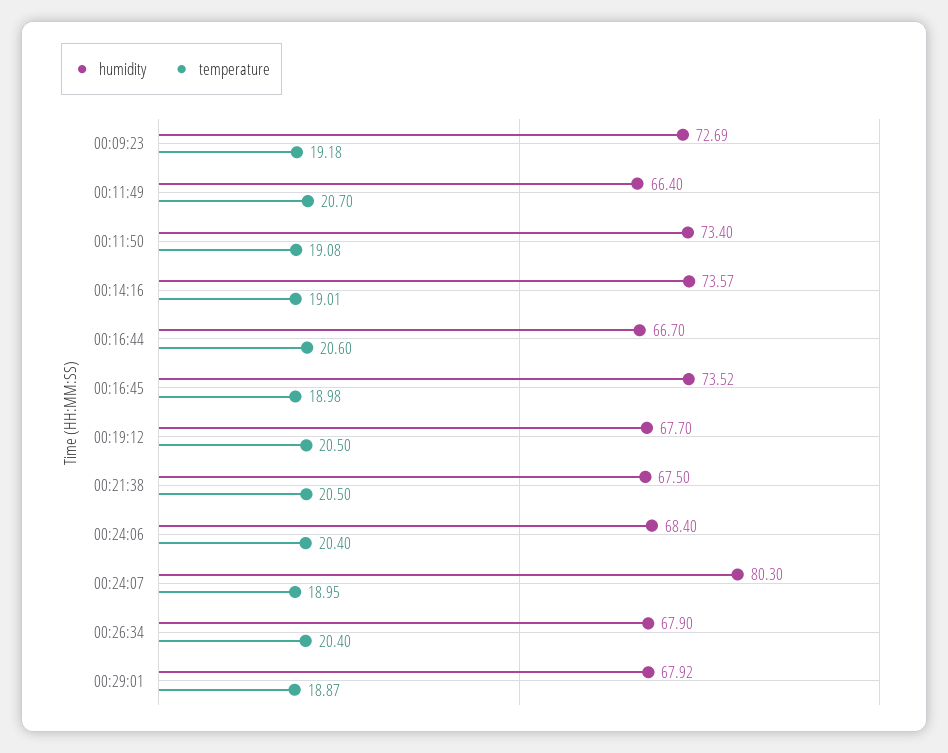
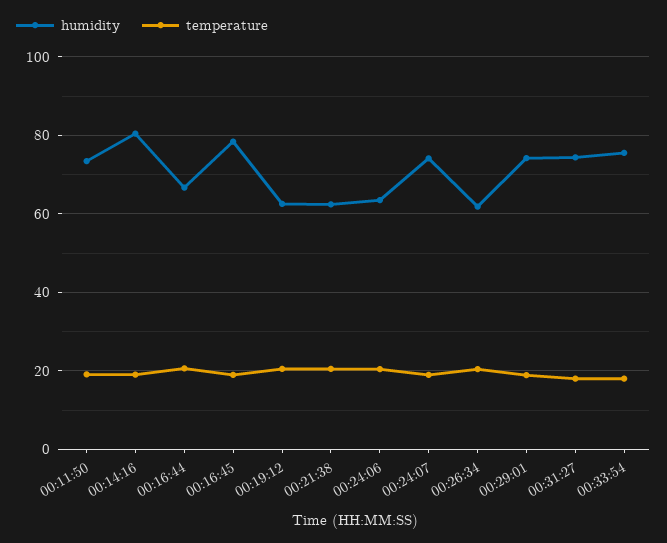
humidity, 00:09:23: 72.69 -> none
temperature, 00:09:23: 19.18 -> none
humidity, 00:11:49: 66.4 -> none
temperature, 00:11:49: 20.7 -> none
humidity, 00:14:16: 73.57 -> 80
humidity, 00:16:45: 73.52 -> 78
humidity, 00:19:12: 67.7 -> 62
humidity, 00:21:38: 67.5 -> 62
humidity, 00:24:06: 68.4 -> 64
humidity, 00:24:07: 80.3 -> 74
humidity, 00:26:34: 67.9 -> 62
humidity, 00:29:01: 67.92 -> 74
humidity, 00:31:27: none -> 74
temperature, 00:31:27: none -> 18
humidity, 00:33:54: none -> 76
temperature, 00:33:54: none -> 18

